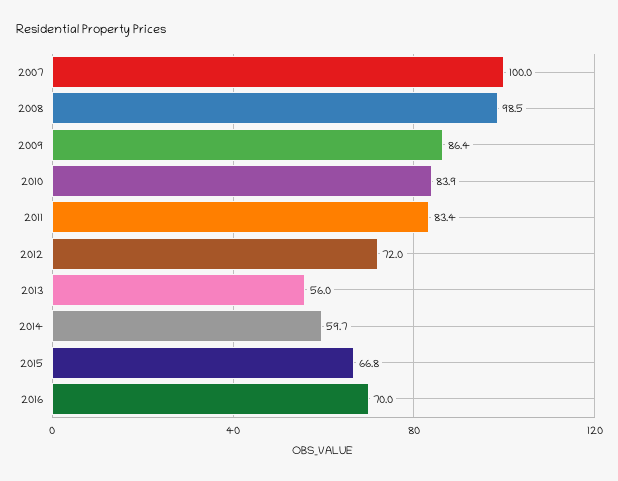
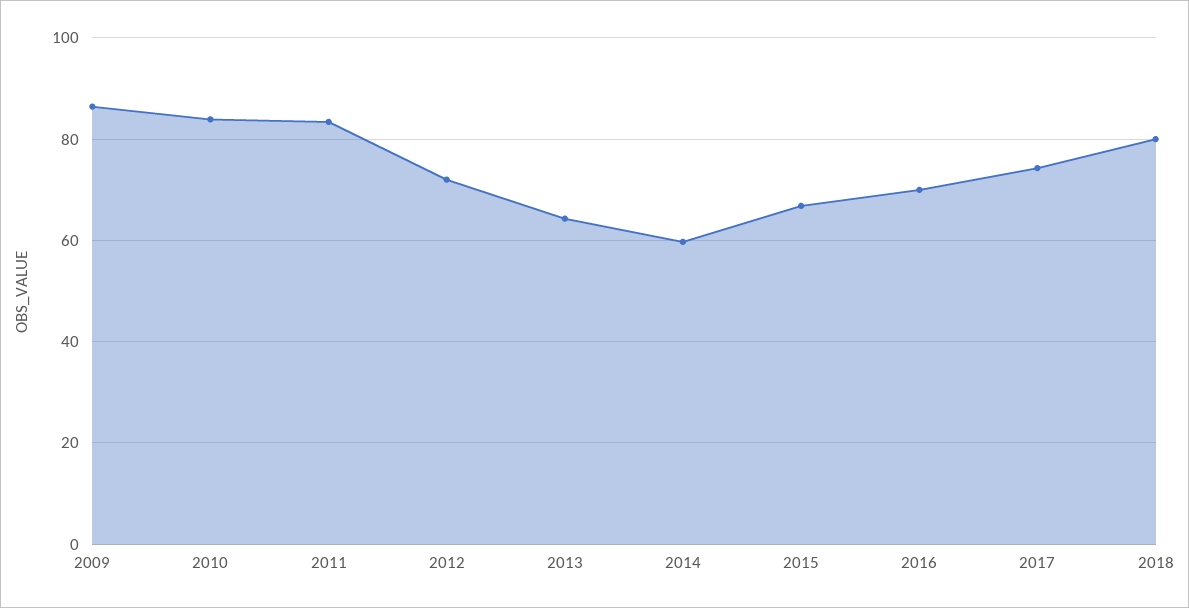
2007: 100 -> none
2008: 98.5 -> none
2013: 56 -> 64
2017: none -> 74
2018: none -> 80

